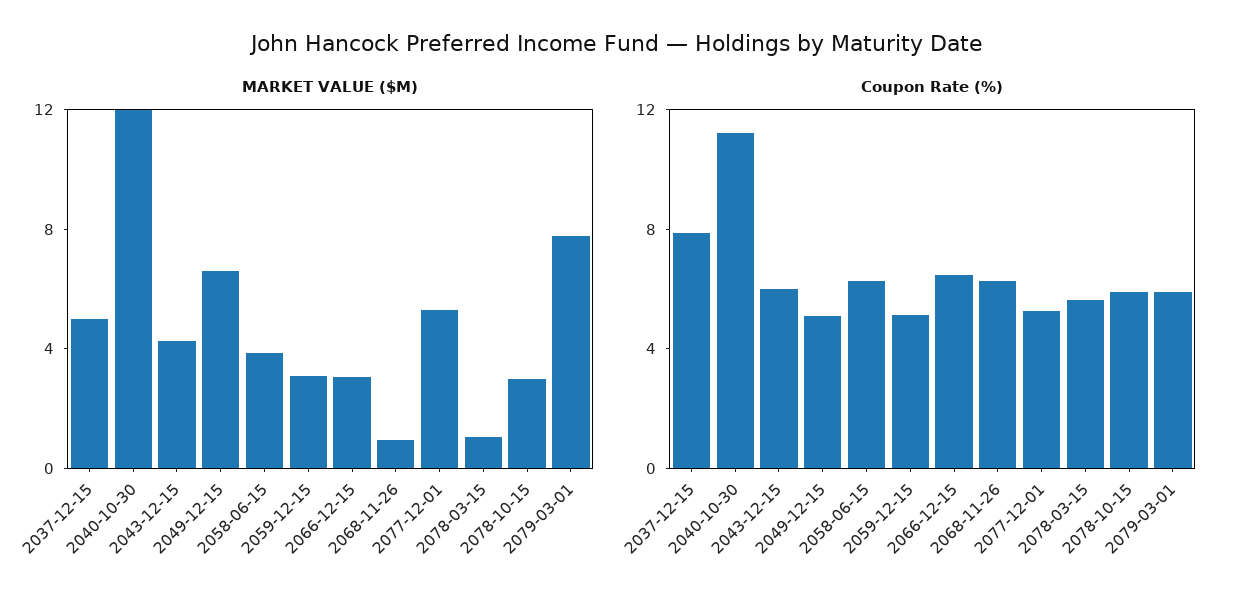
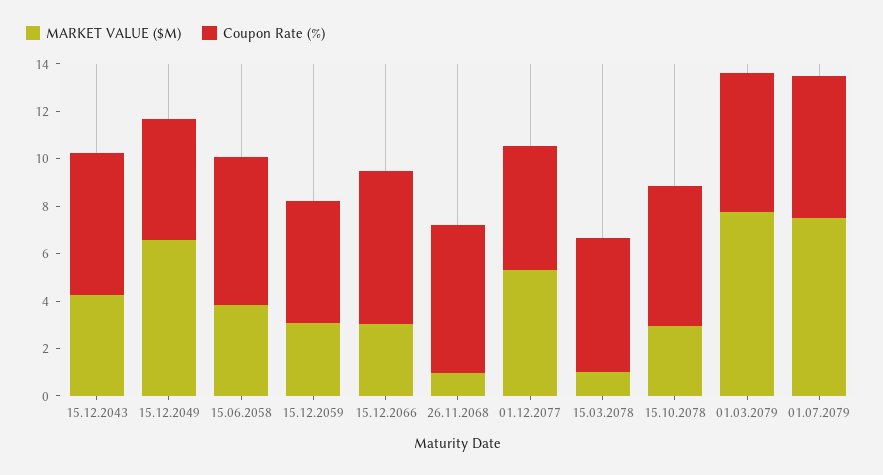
MARKET VALUE ($M), 2037-12-15: 5 -> none
MARKET VALUE ($M), 2040-10-30: 12 -> none
Coupon Rate (%), 2037-12-15: 8 -> none
Coupon Rate (%), 2040-10-30: 11 -> none
MARKET VALUE ($M), 01.07.2079: none -> 7.5
Coupon Rate (%), 01.07.2079: none -> 6

